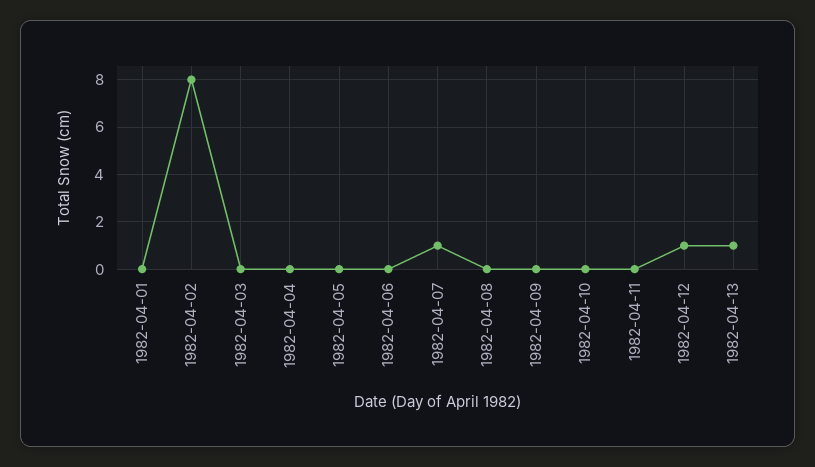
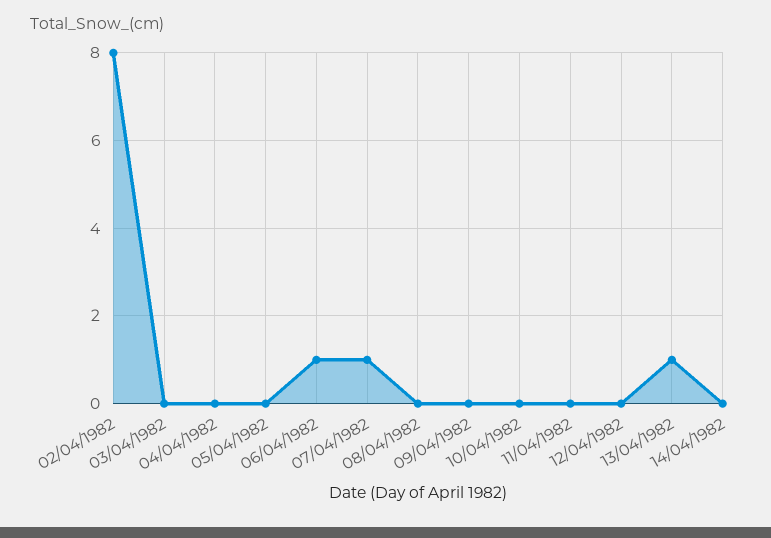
1982-04-01: 0 -> none
1982-04-06: 0 -> 1
1982-04-12: 1 -> 0
14/04/1982: none -> 0

